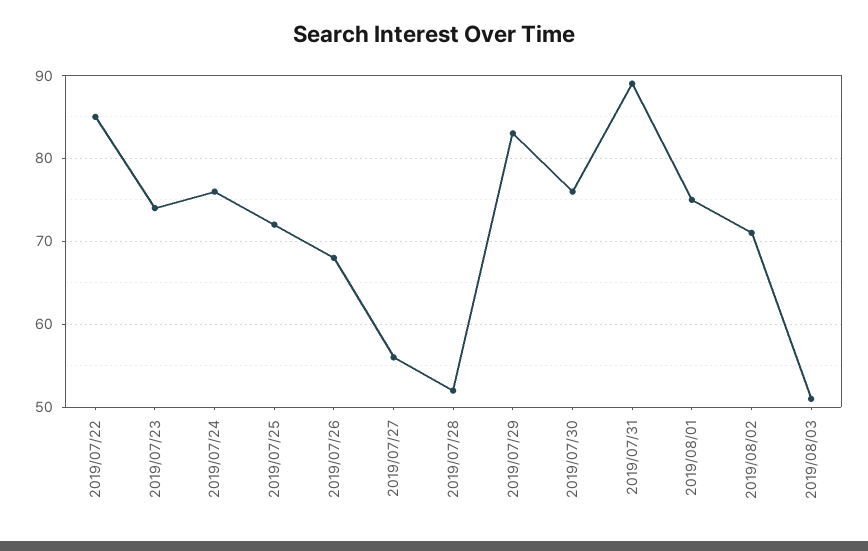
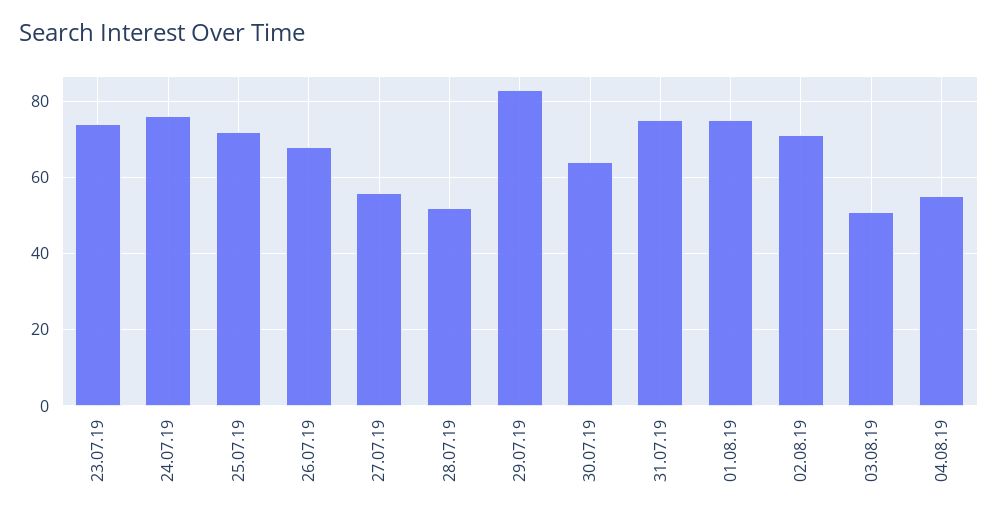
2019/07/22: 85 -> none
2019/07/30: 76 -> 65
2019/07/31: 89 -> 75
04.08.19: none -> 55

